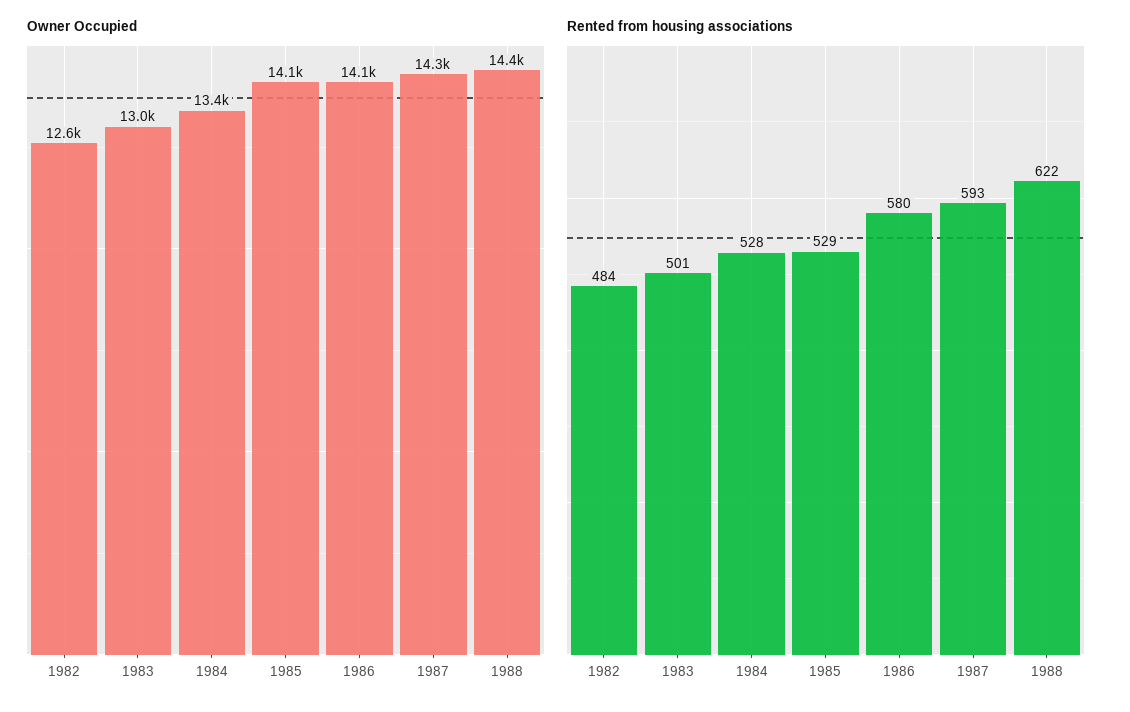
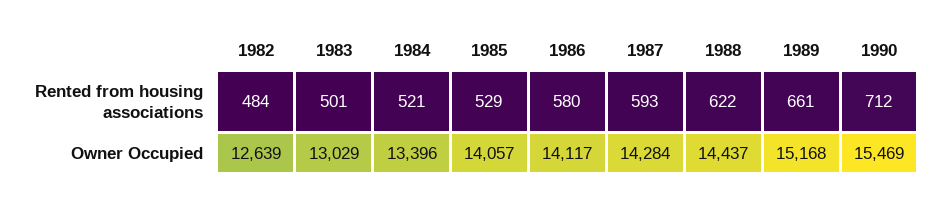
Rented from housing associations, 1984: 528 -> 521
Rented from housing associations, 1989: none -> 661
Rented from housing associations, 1990: none -> 712
Owner Occupied, 1989: none -> 15168
Owner Occupied, 1990: none -> 15469

